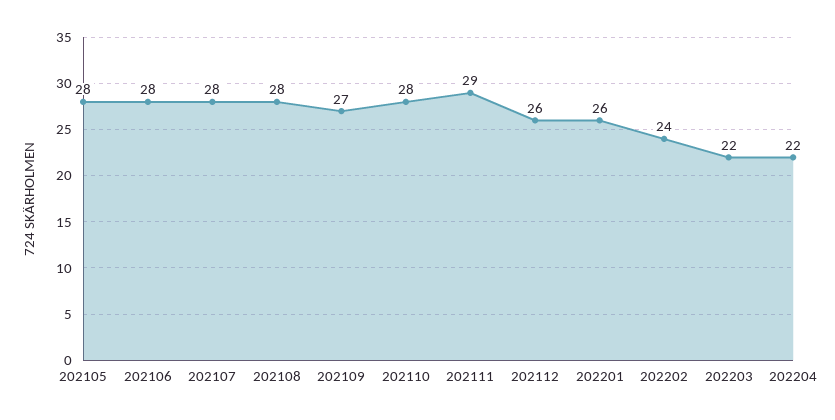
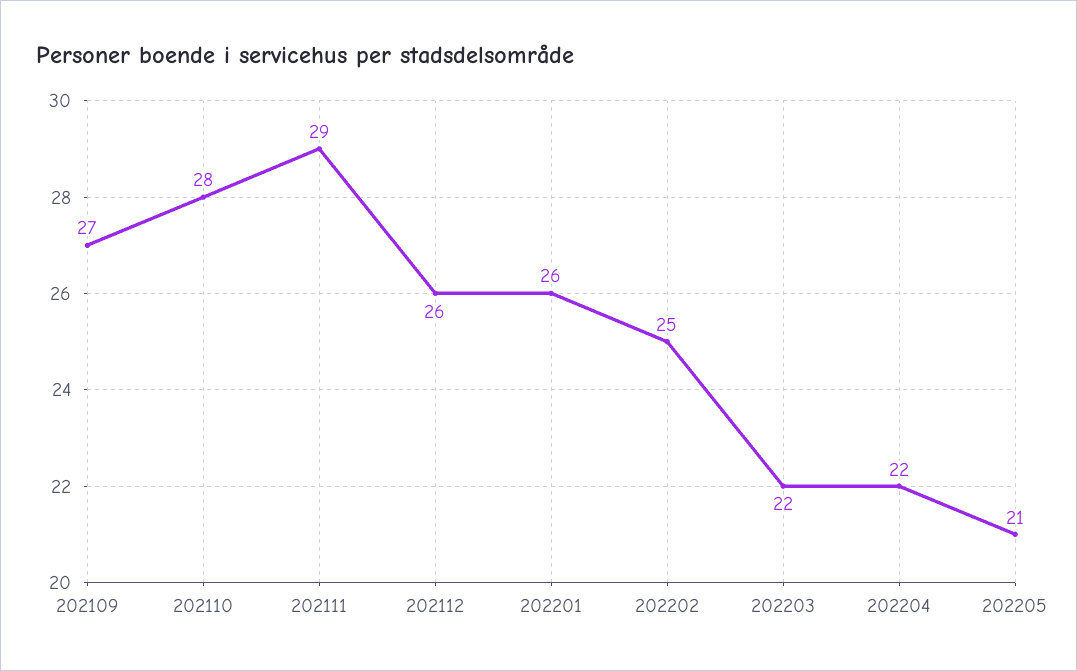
202105: 28 -> none
202106: 28 -> none
202107: 28 -> none
202108: 28 -> none
202202: 24 -> 25
202205: none -> 21

